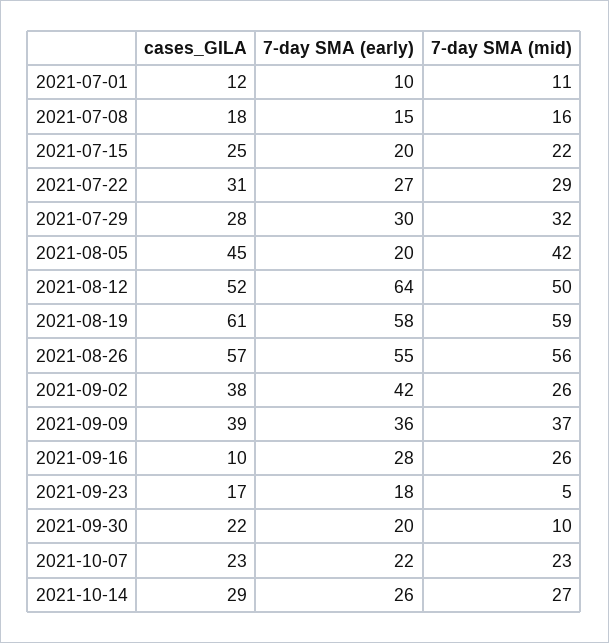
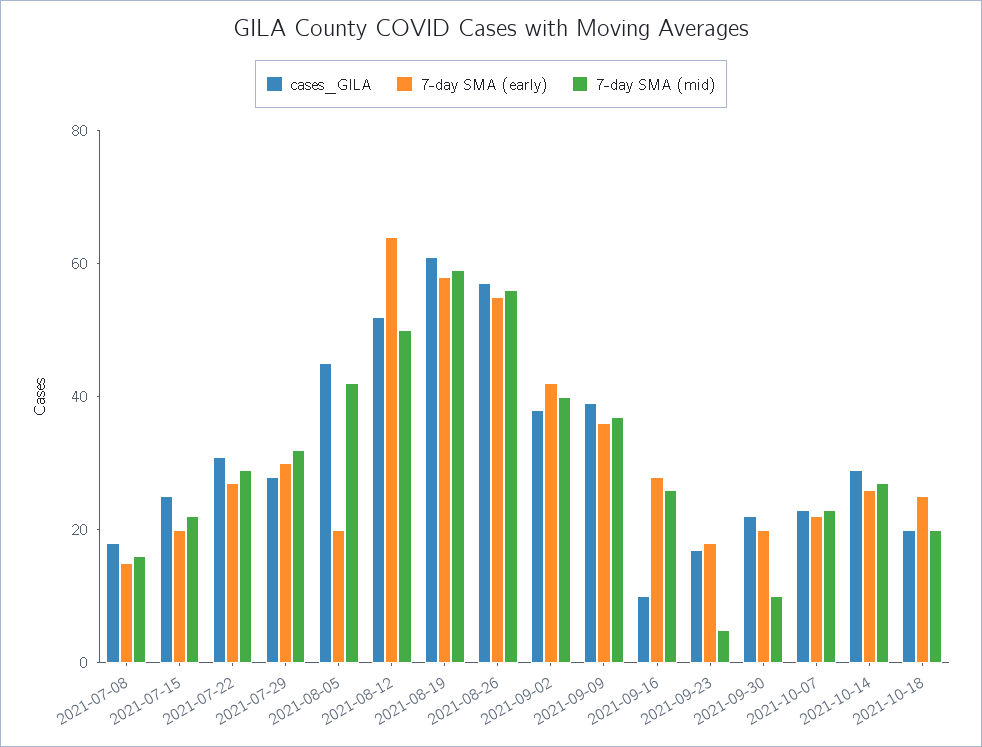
cases_GILA, 2021-07-01: 12 -> none
7-day SMA (early), 2021-07-01: 10 -> none
7-day SMA (mid), 2021-07-01: 11 -> none
7-day SMA (mid), 2021-09-02: 26 -> 40
cases_GILA, 2021-10-18: none -> 20
7-day SMA (early), 2021-10-18: none -> 25
7-day SMA (mid), 2021-10-18: none -> 20

